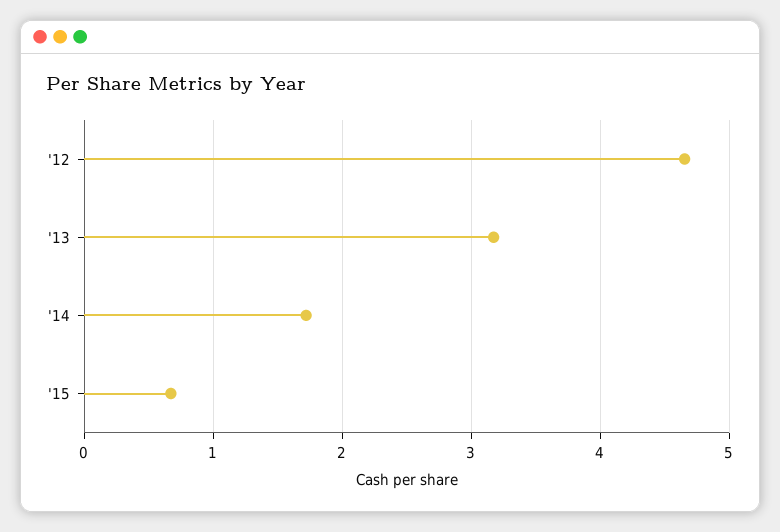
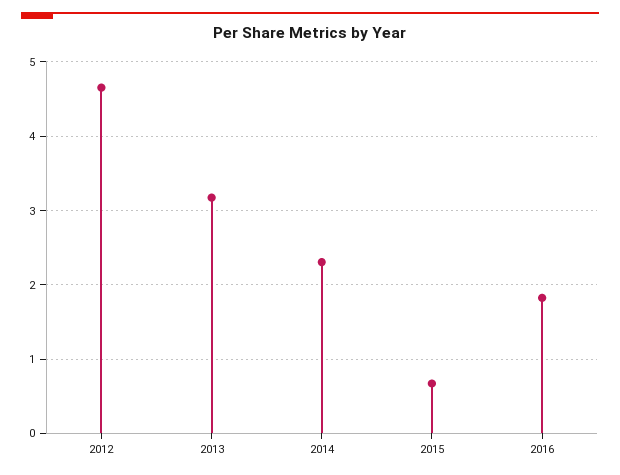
'14: 1.7 -> 2.3
2016: none -> 1.8

